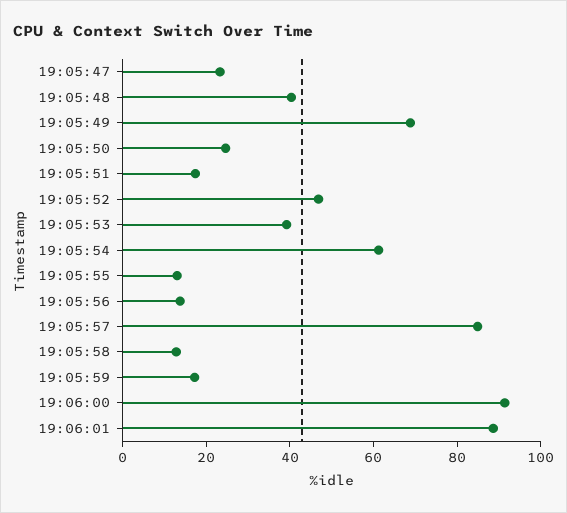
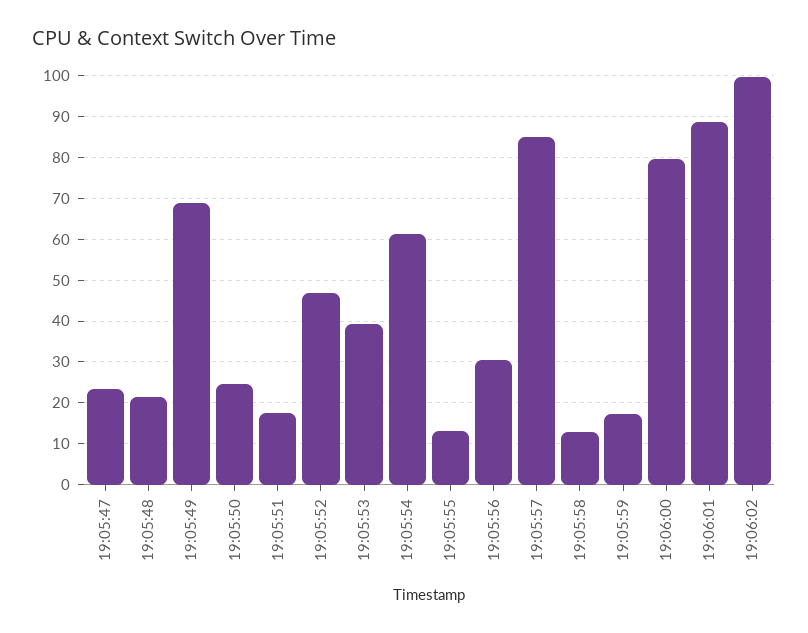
19:05:48: 40 -> 22
19:05:56: 15 -> 30
19:06:00: 90 -> 80
19:06:02: none -> 100

